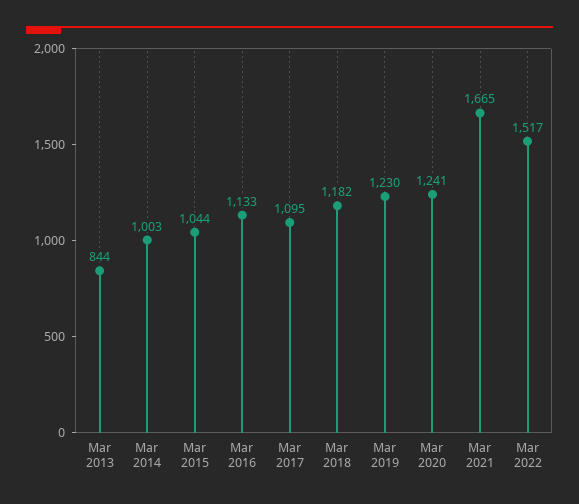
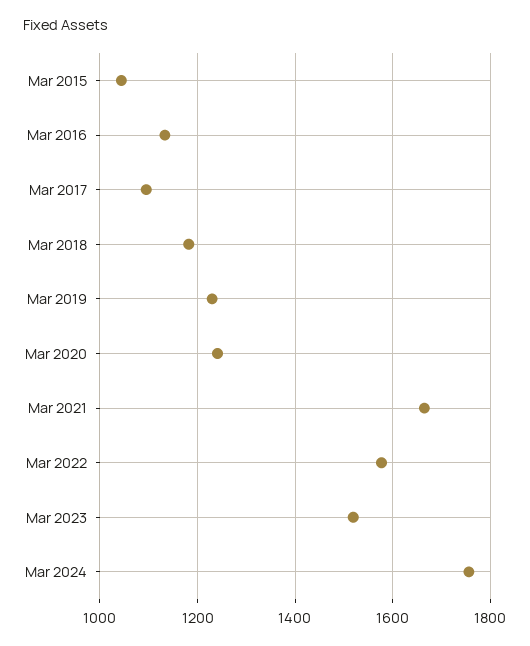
Mar 2013: 844 -> none
Mar 2014: 1003 -> none
Mar 2022: 1517 -> 1580
Mar 2023: none -> 1520
Mar 2024: none -> 1760

